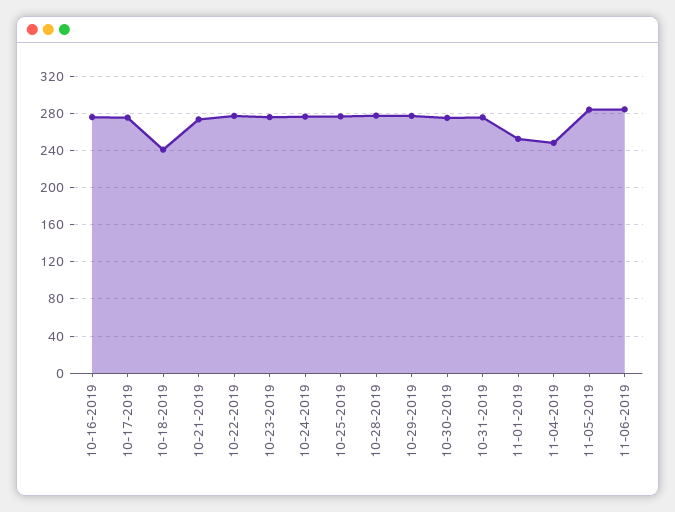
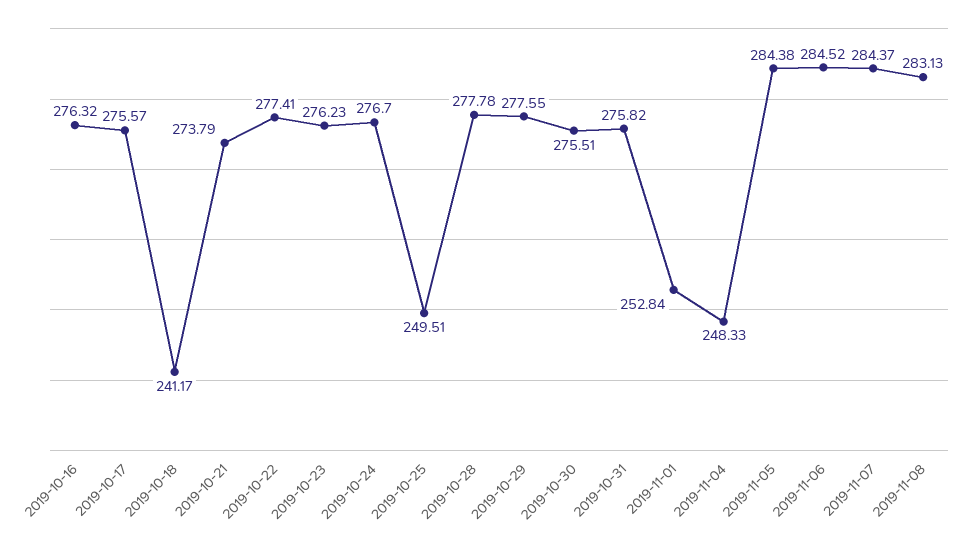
10-25-2019: 280 -> 249.51
2019-11-07: none -> 284.37
2019-11-08: none -> 283.13

